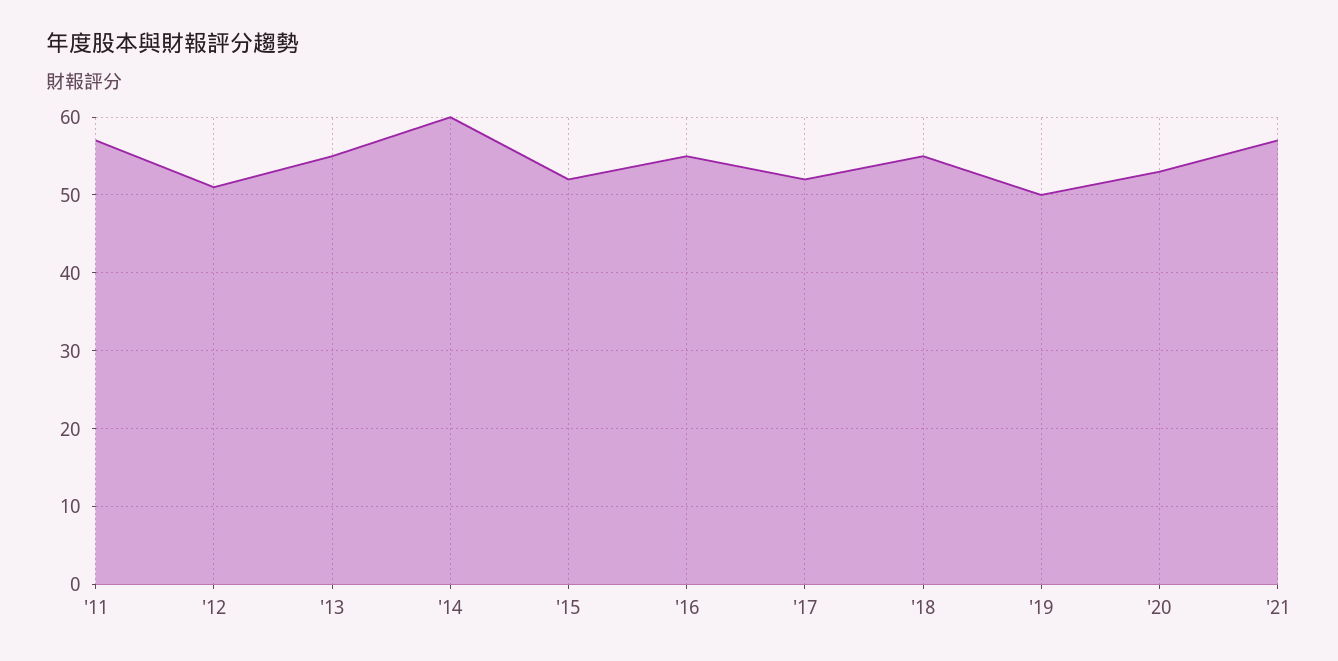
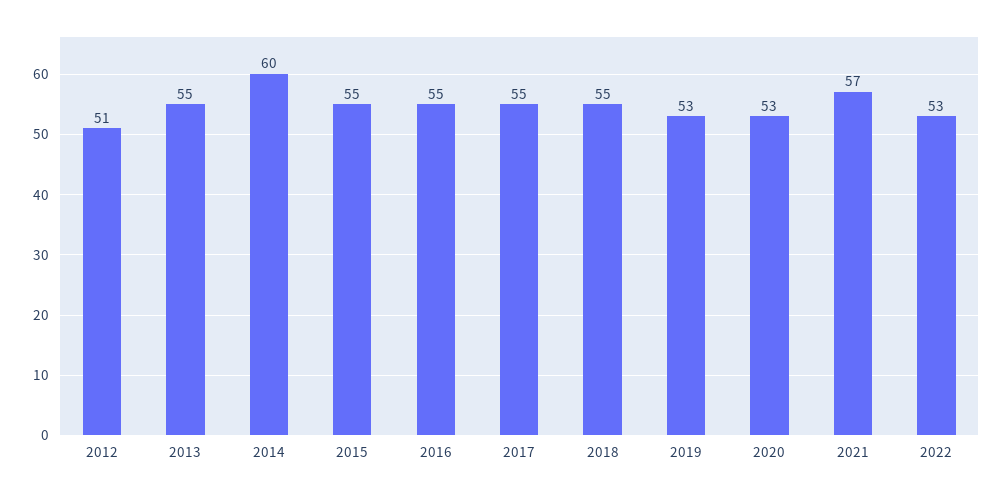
'11: 57 -> none
'15: 52 -> 55
'17: 52 -> 55
'19: 50 -> 53
2022: none -> 53

